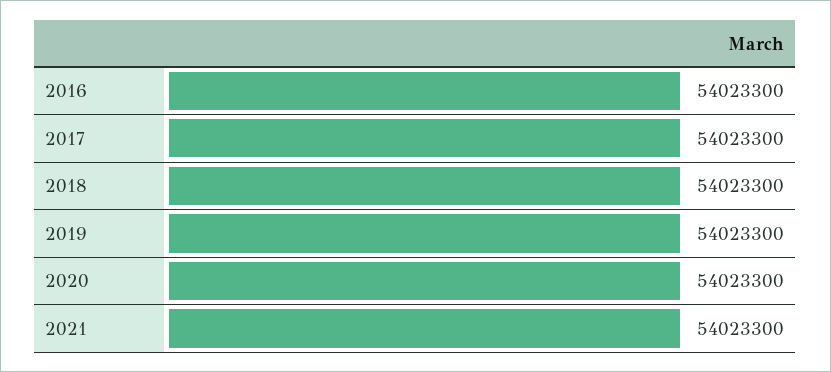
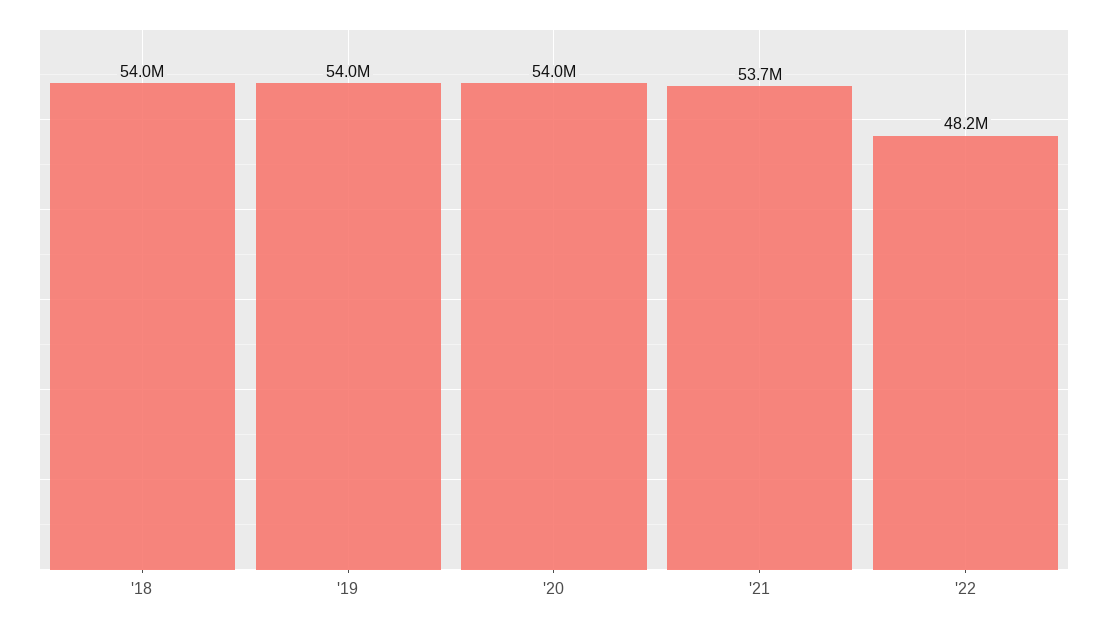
2016: 54023300 -> none
2017: 54023300 -> none
2021: 54023300 -> 53700000
'22: none -> 48200000

